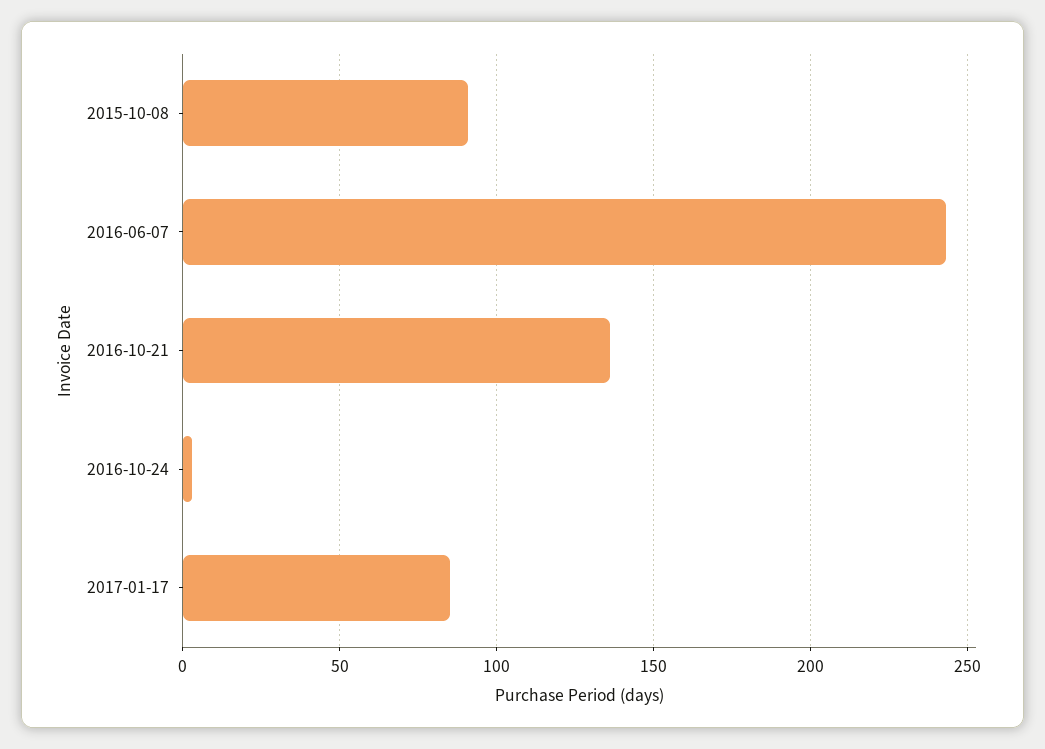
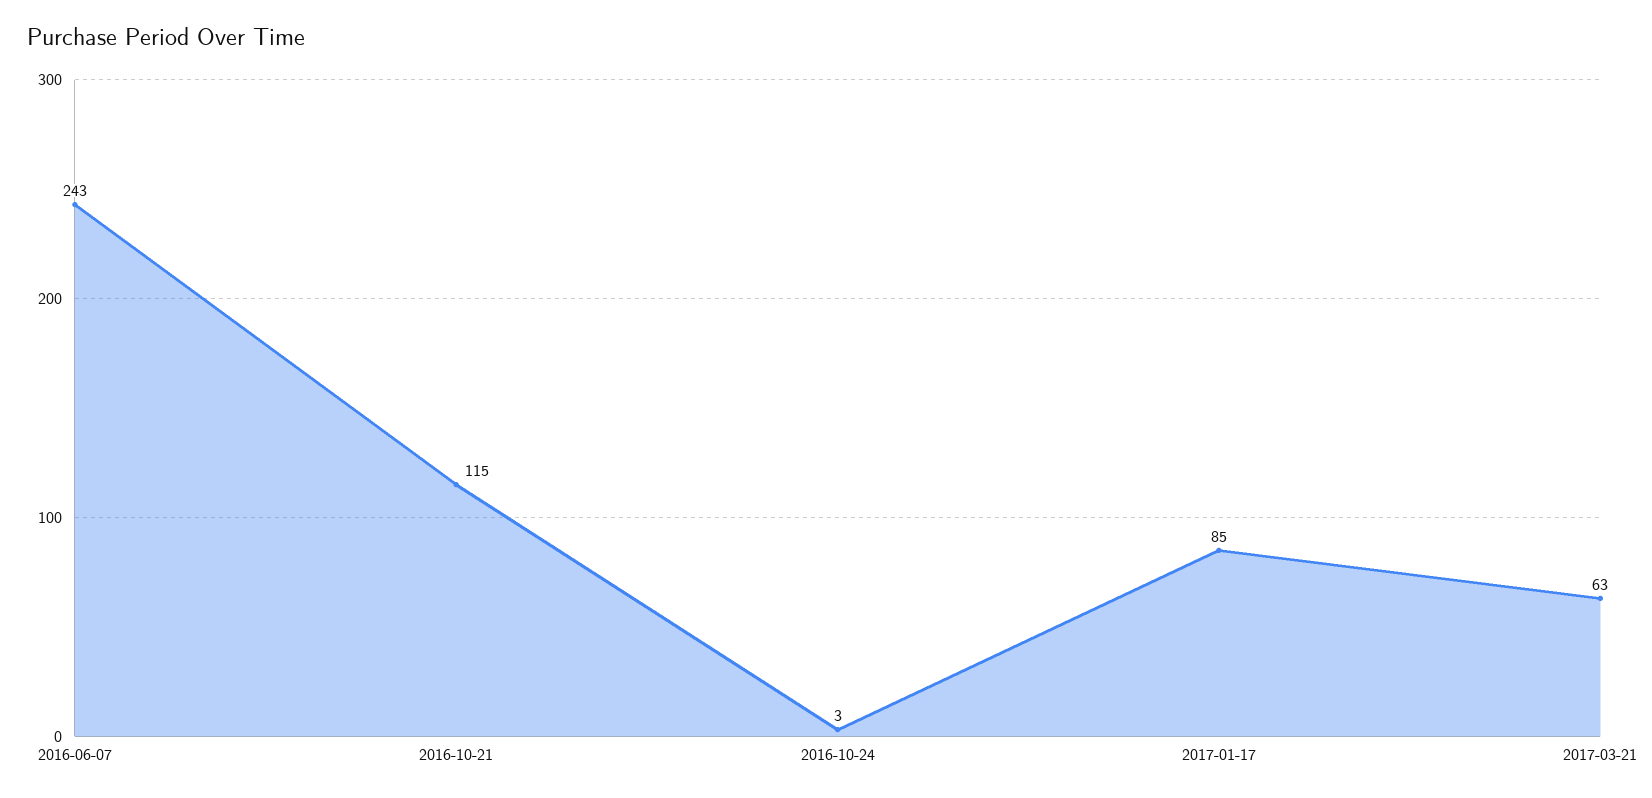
2015-10-08: 90 -> none
2016-10-21: 135 -> 115
2017-03-21: none -> 63

